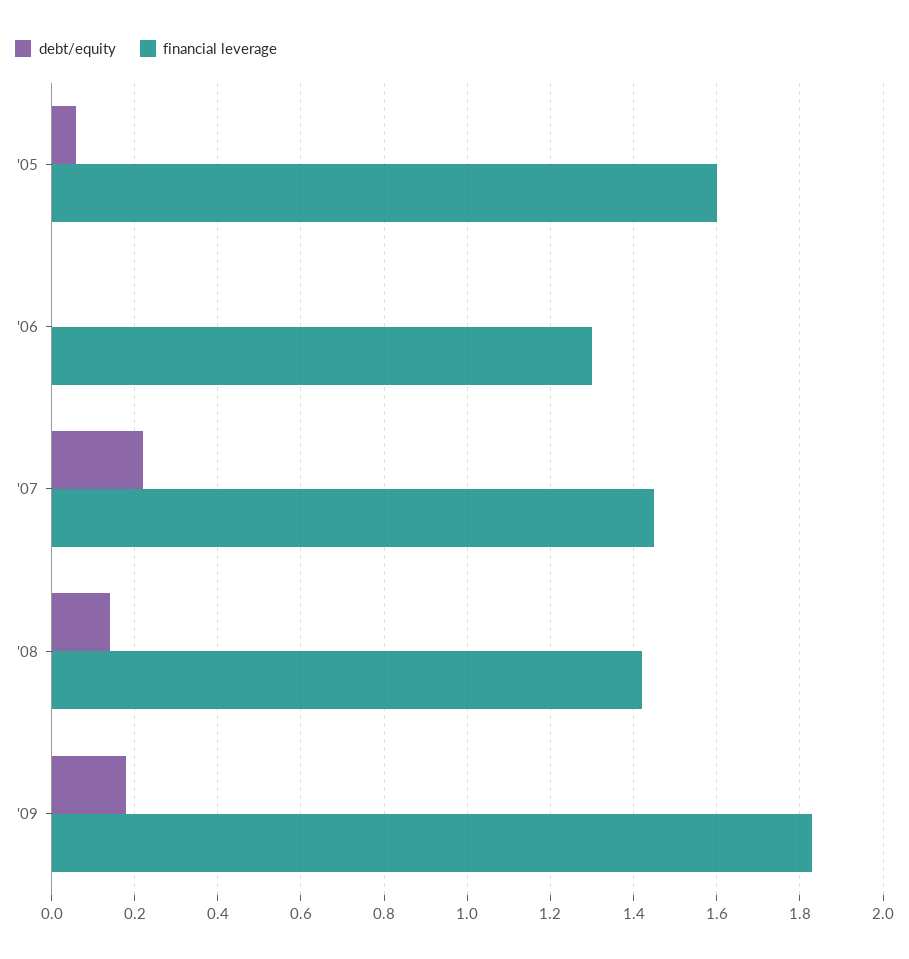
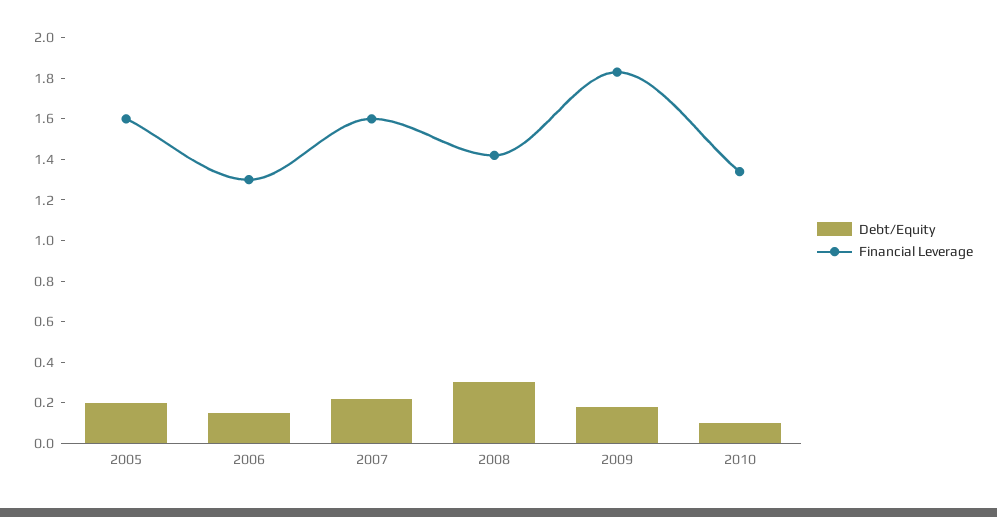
debt/equity, '05: 0.05 -> 0.2
debt/equity, '06: 0 -> 0.15
financial leverage, '07: 1.45 -> 1.6
debt/equity, '08: 0.15 -> 0.3
debt/equity, 2010: none -> 0.1
financial leverage, 2010: none -> 1.35

